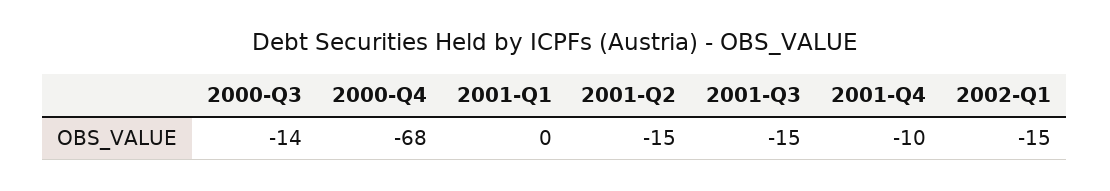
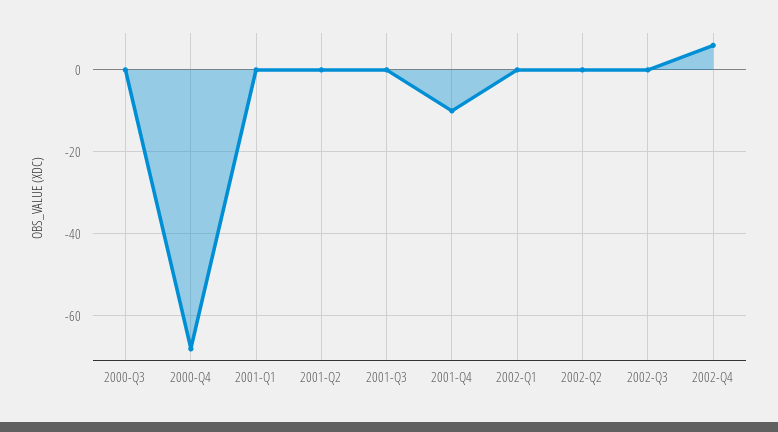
2000-Q3: -14 -> 0
2001-Q2: -15 -> 0
2001-Q3: -15 -> 0
2002-Q1: -15 -> 0
2002-Q2: none -> 0
2002-Q3: none -> 0
2002-Q4: none -> 5

